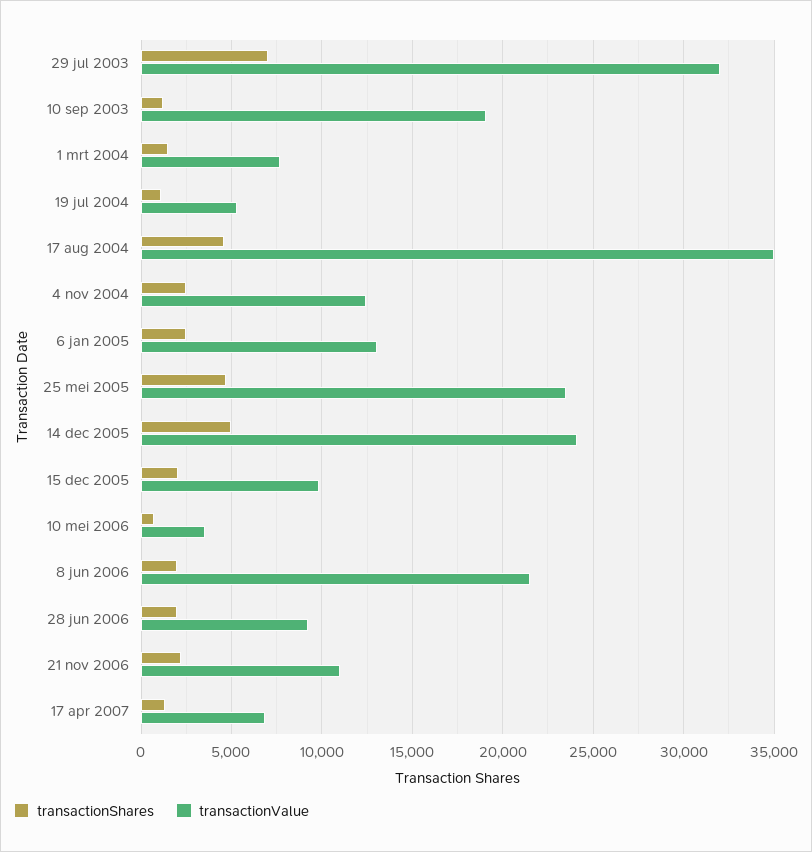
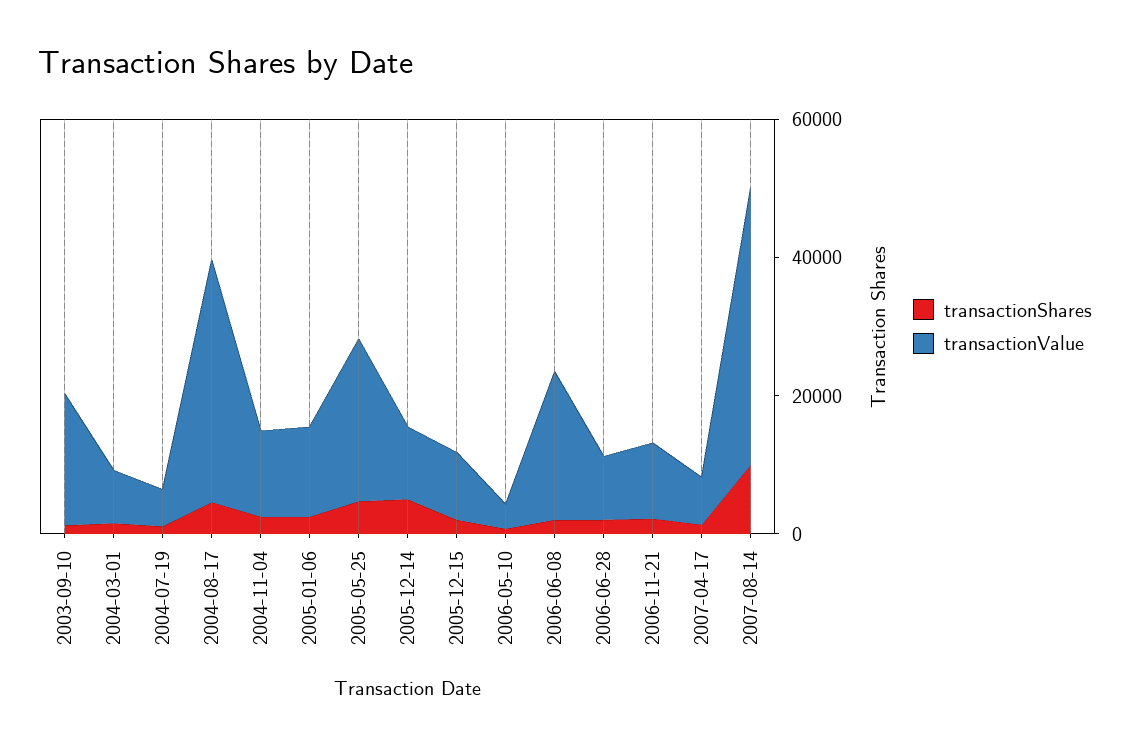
transactionShares, 29 jul 2003: 7000 -> none
transactionValue, 29 jul 2003: 32000 -> none
transactionValue, 14 dec 2005: 24000 -> 10000
transactionShares, 2007-08-14: none -> 10000
transactionValue, 2007-08-14: none -> 40000

